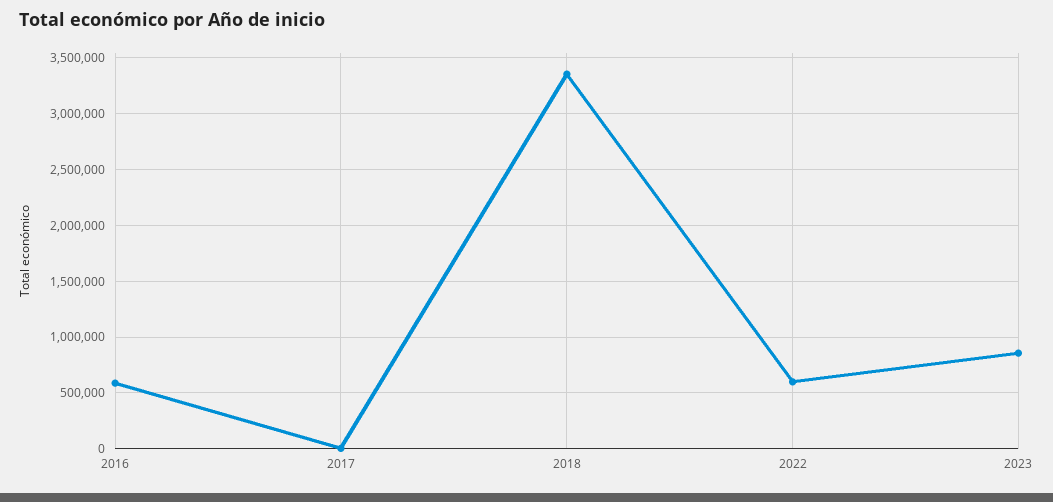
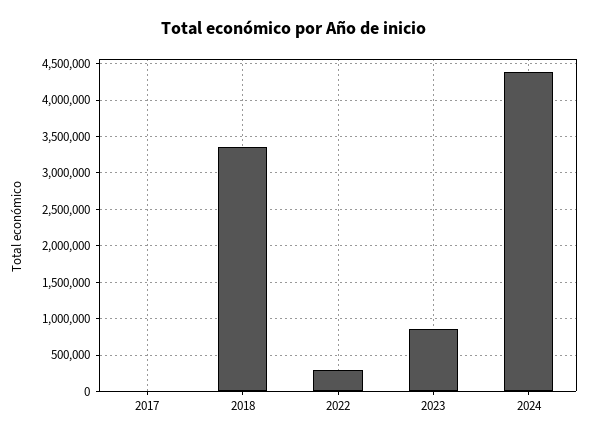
2016: 600000 -> none
2022: 600000 -> 300000
2024: none -> 4400000

